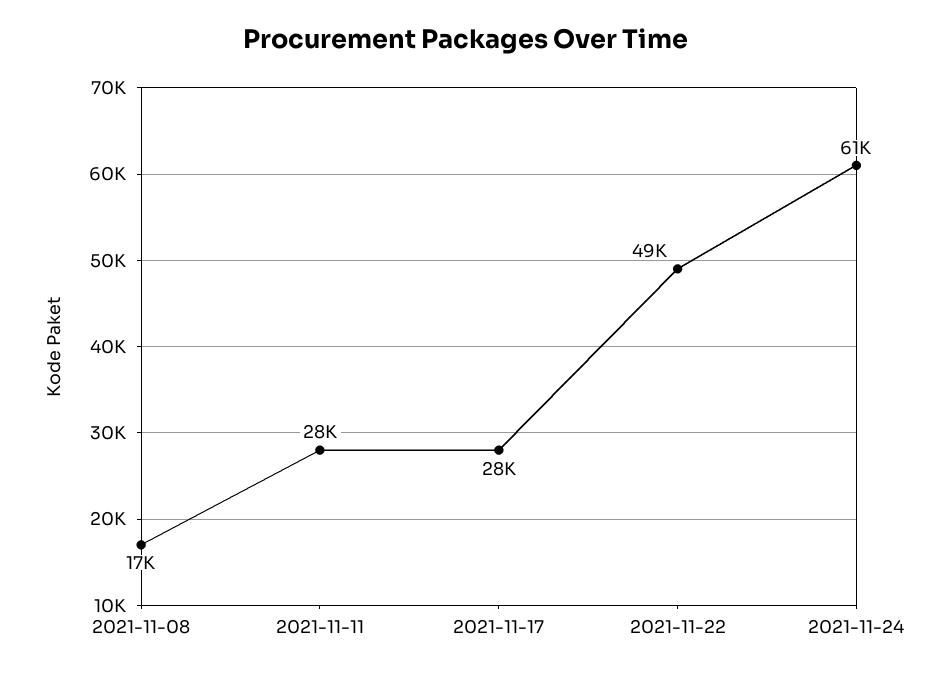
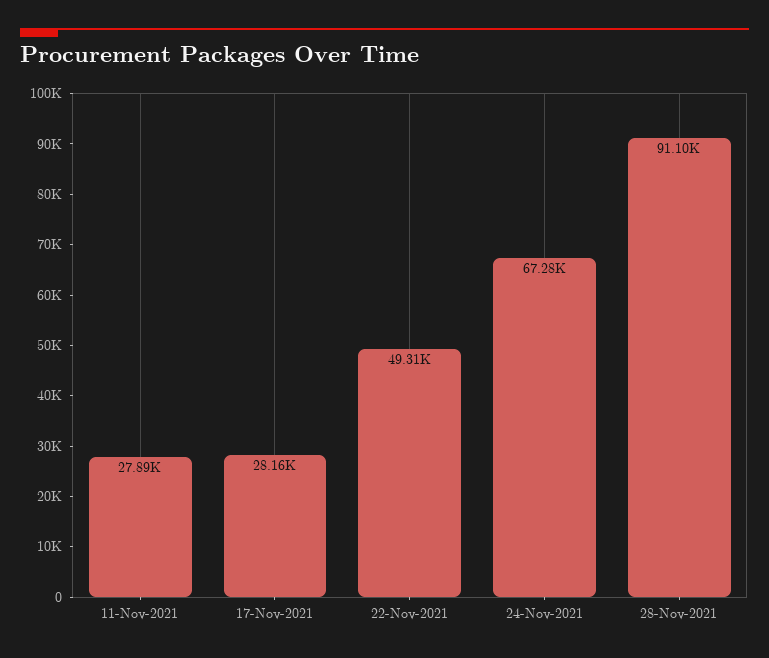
2021-11-08: 17000 -> none
2021-11-24: 61000 -> 67280
28-Nov-2021: none -> 91100

